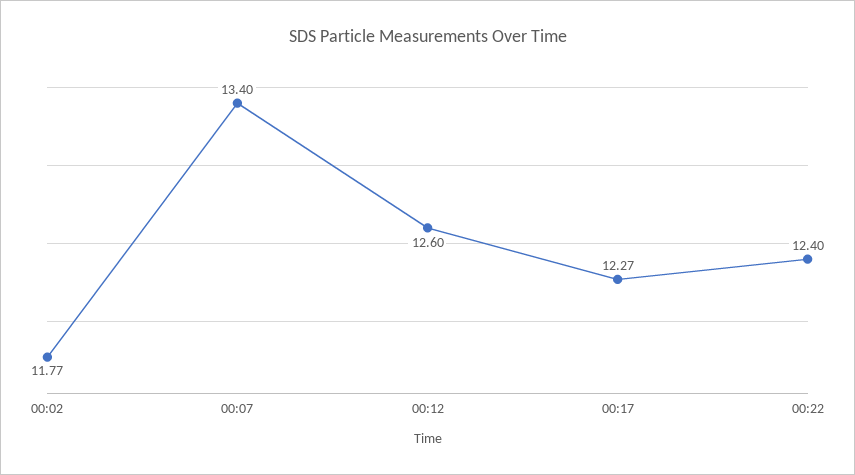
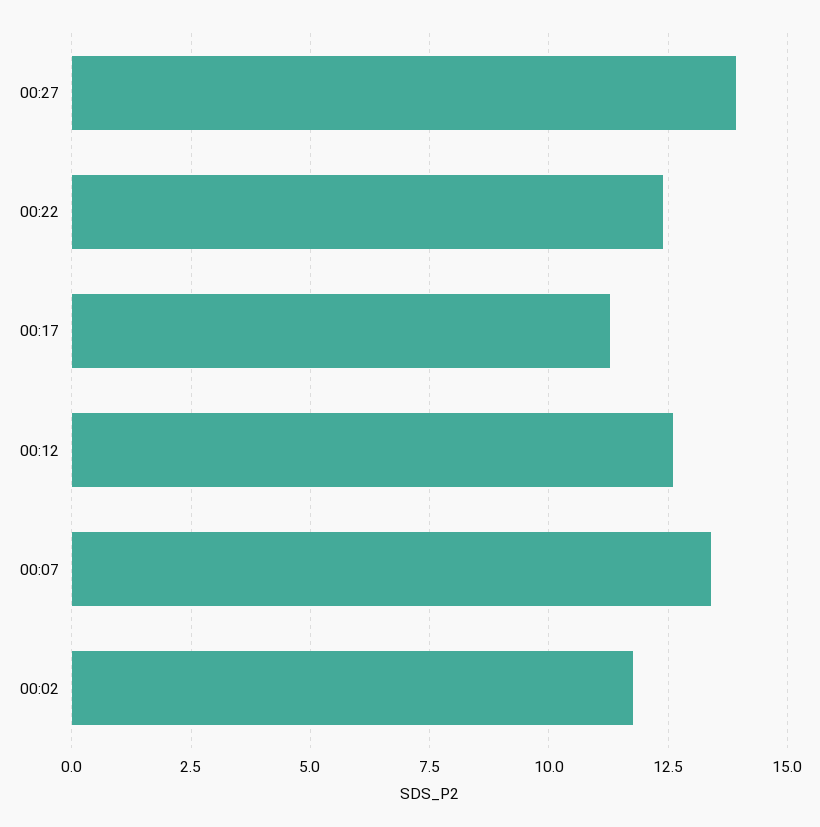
00:17: 12.27 -> 11.25
00:27: none -> 14

